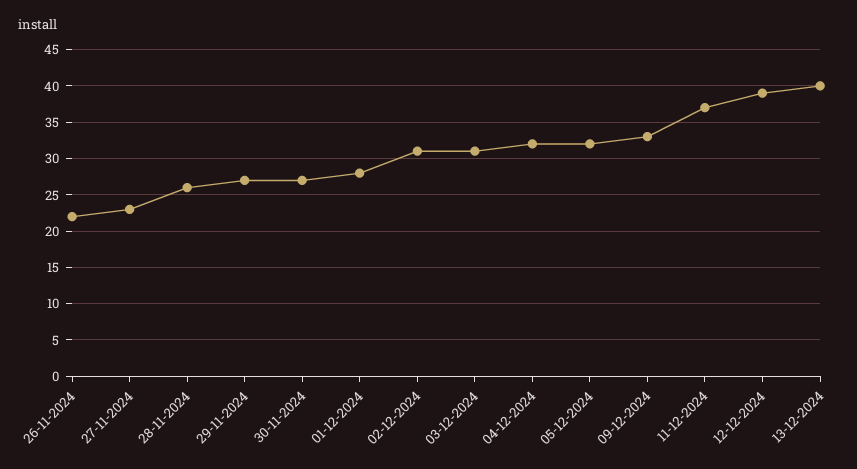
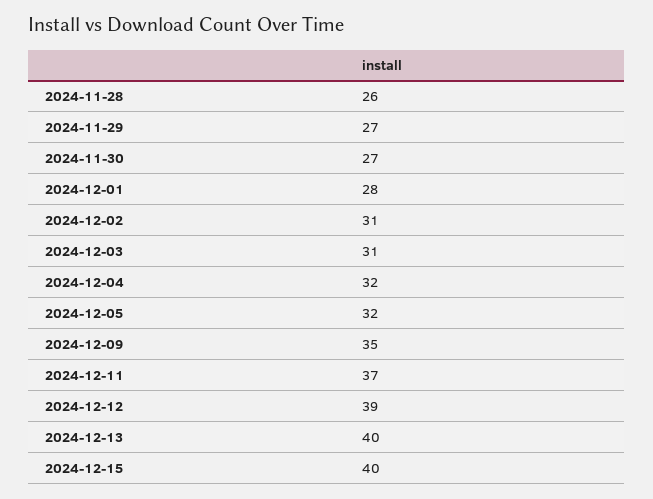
26-11-2024: 22 -> none
27-11-2024: 23 -> none
09-12-2024: 33 -> 35
2024-12-15: none -> 40

